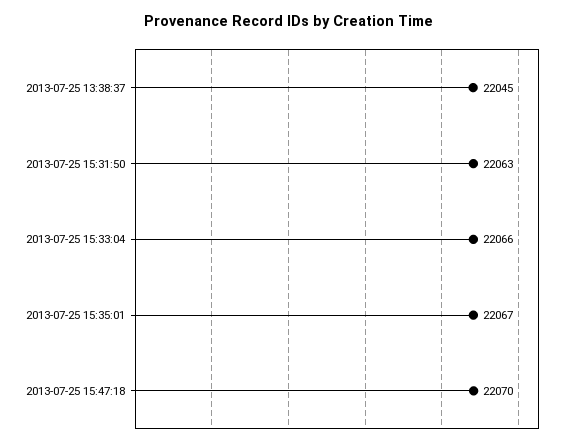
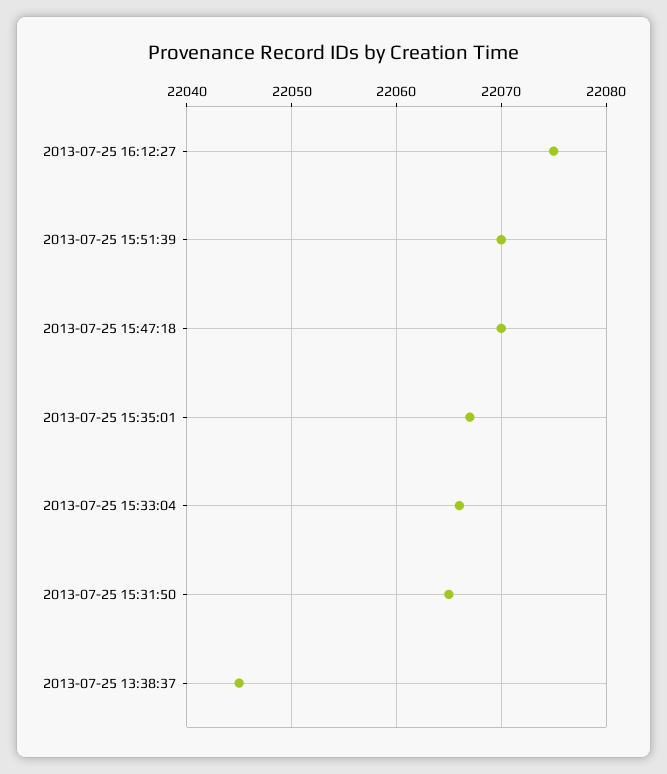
2013-07-25 15:31:50: 22063 -> 22065
2013-07-25 16:12:27: none -> 22075
2013-07-25 15:51:39: none -> 22070

